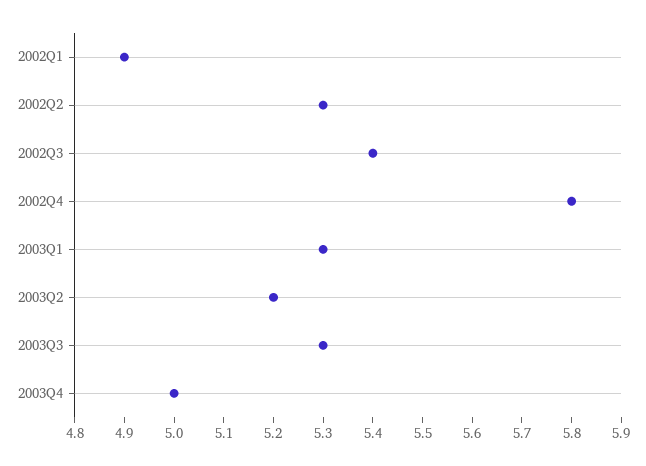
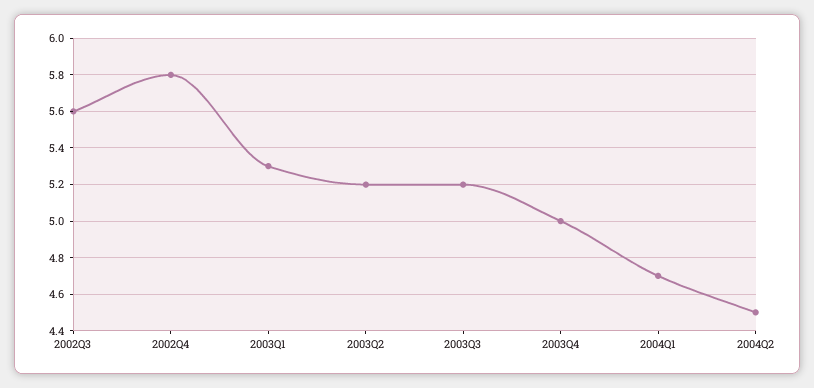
2002Q1: 4.9 -> none
2002Q2: 5.3 -> none
2002Q3: 5.4 -> 5.6
2003Q3: 5.3 -> 5.2
2004Q1: none -> 4.7
2004Q2: none -> 4.5

